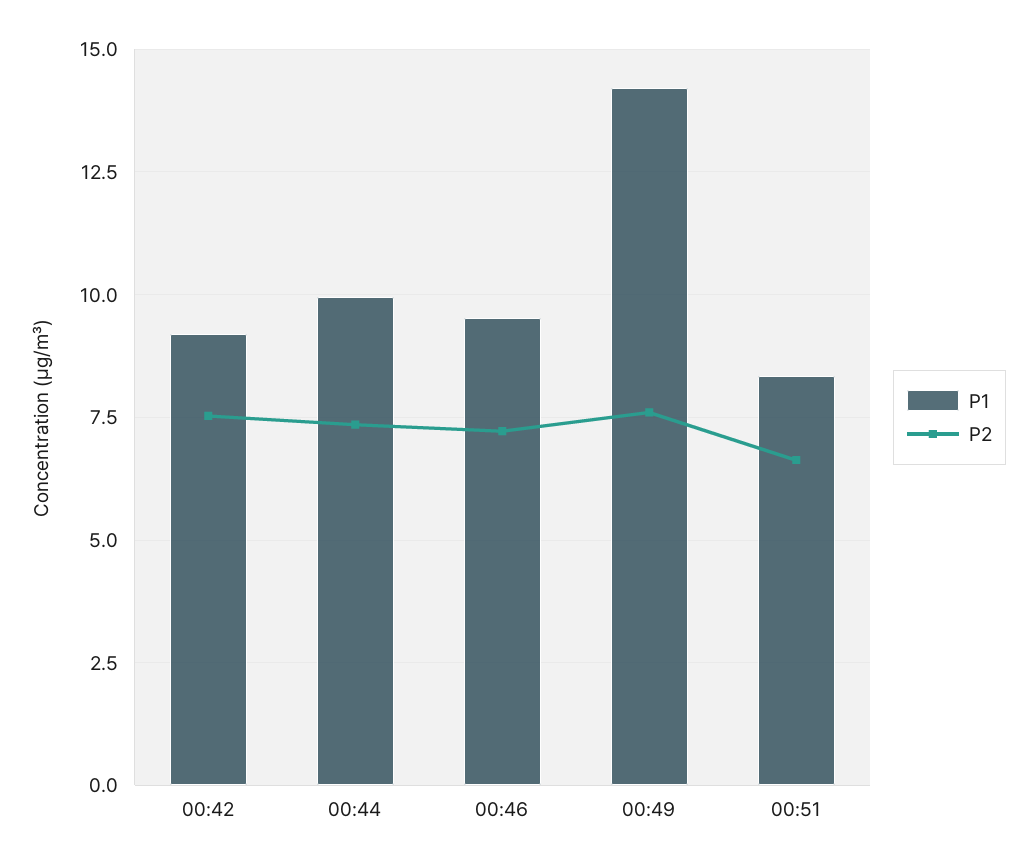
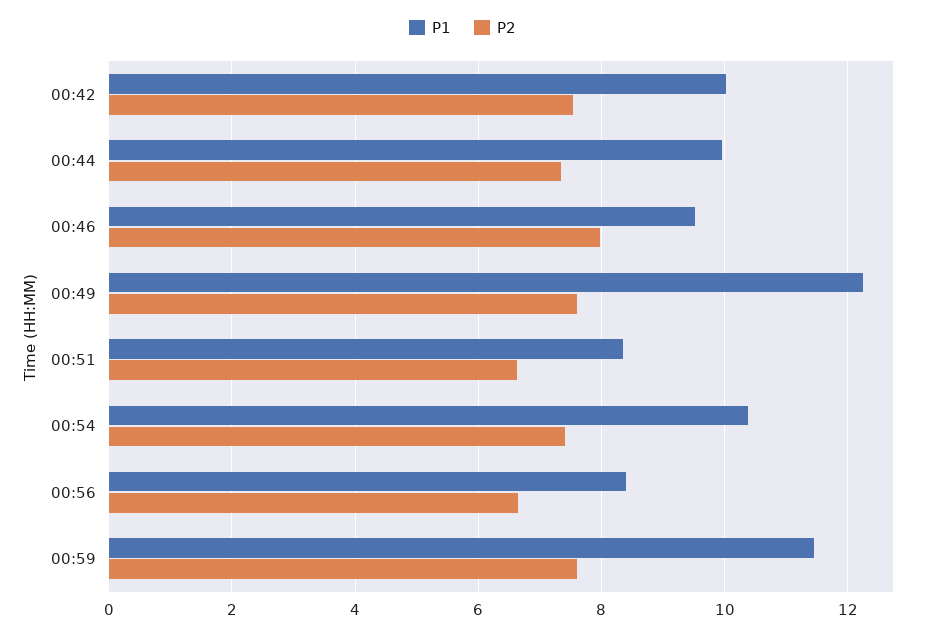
P1, 00:42: 9.25 -> 10
P2, 00:46: 7.25 -> 8
P1, 00:49: 14.25 -> 12.2
P1, 00:54: none -> 10.4
P2, 00:54: none -> 7.4
P1, 00:56: none -> 8.4
P2, 00:56: none -> 6.6
P1, 00:59: none -> 11.4
P2, 00:59: none -> 7.6

